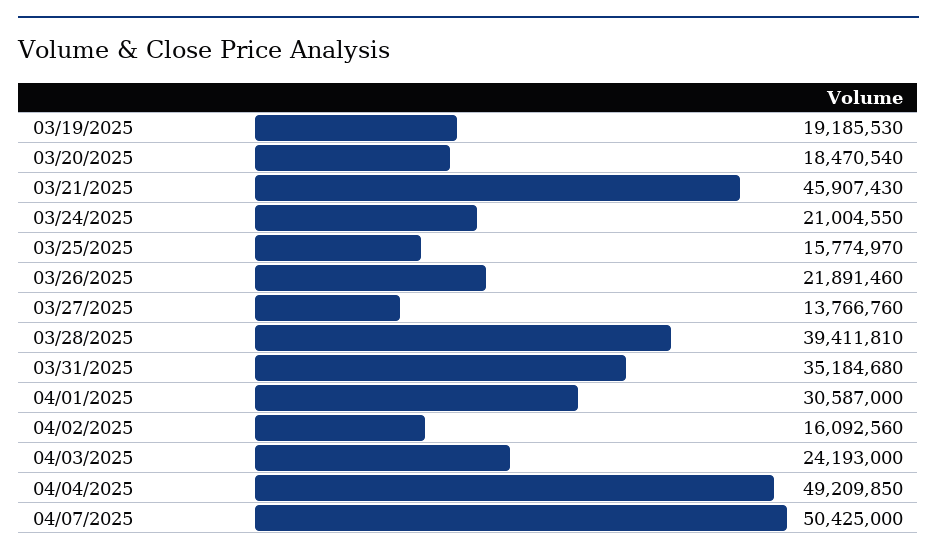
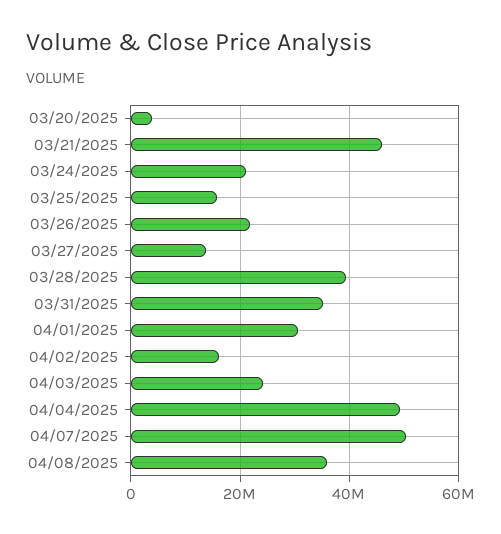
03/19/2025: 19185530 -> none
03/20/2025: 18470540 -> 4000000
04/08/2025: none -> 36000000

